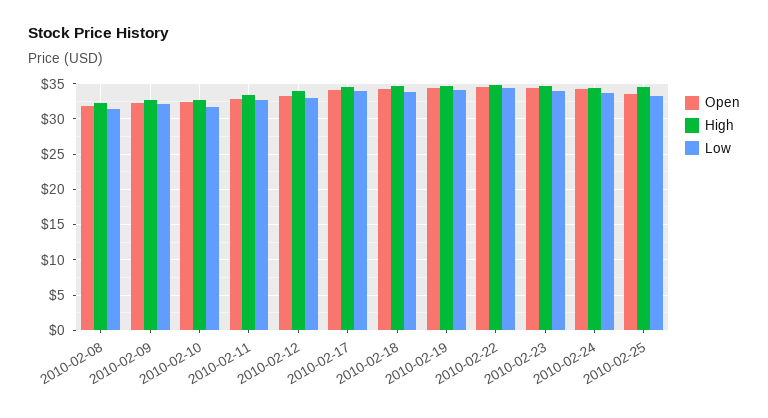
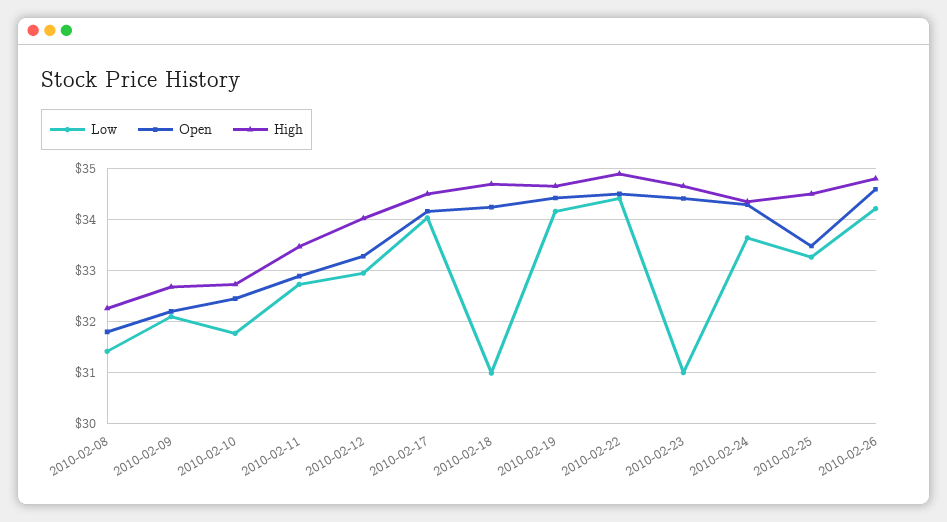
Low, 2010-02-18: 34 -> 31
Low, 2010-02-23: 34 -> 31
Low, 2010-02-26: none -> 34.2
Open, 2010-02-26: none -> 34.6
High, 2010-02-26: none -> 34.8

